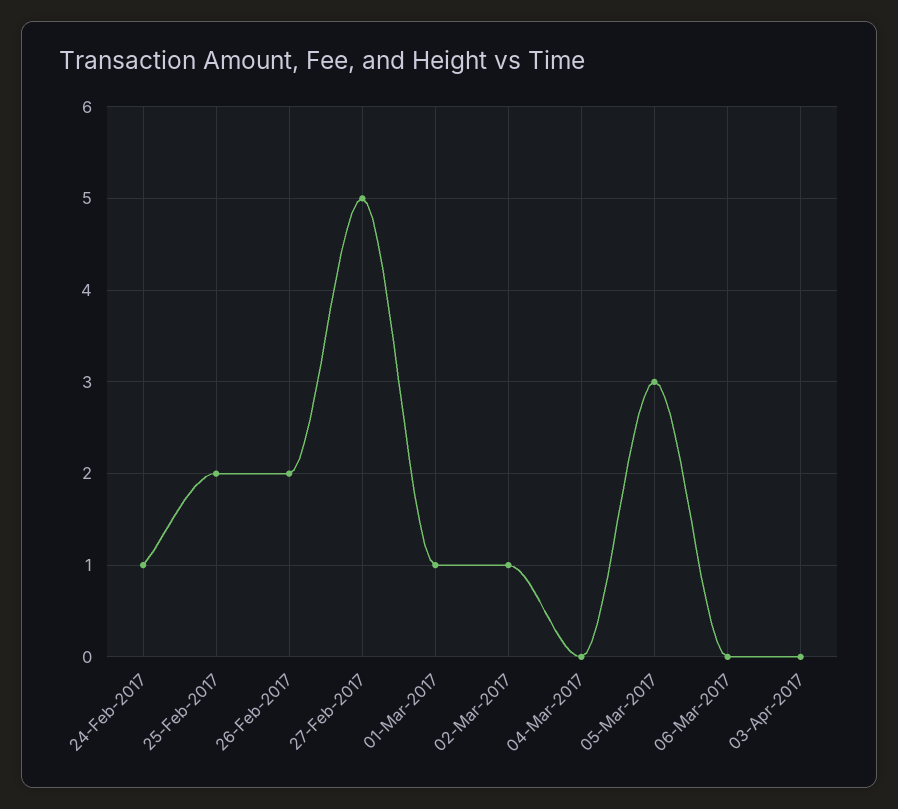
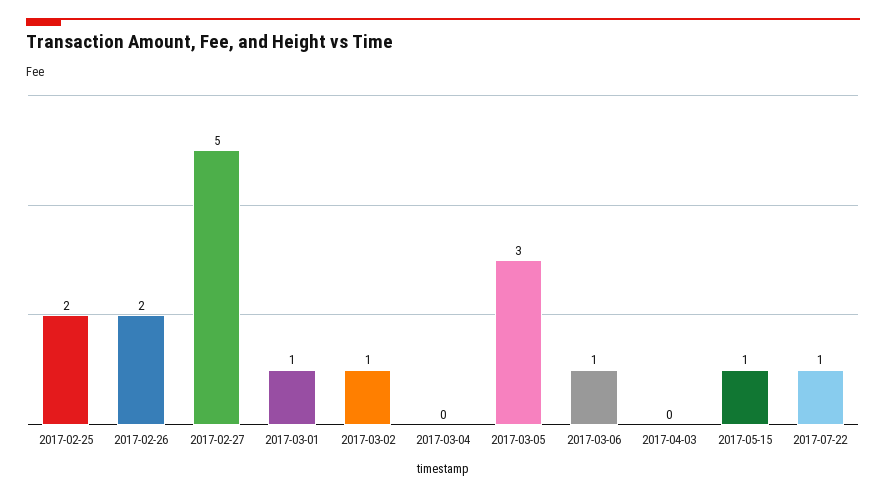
24-Feb-2017: 1 -> none
06-Mar-2017: 0 -> 1
2017-05-15: none -> 1
2017-07-22: none -> 1

